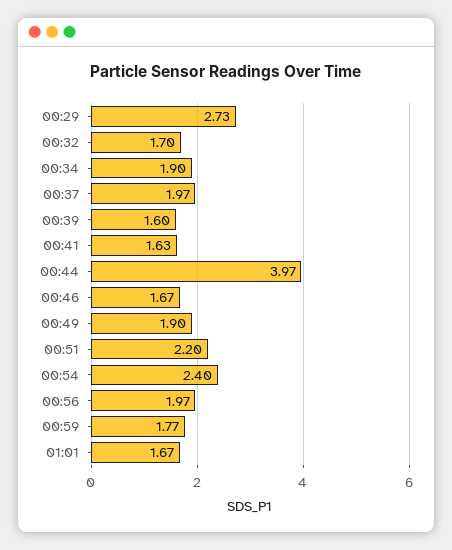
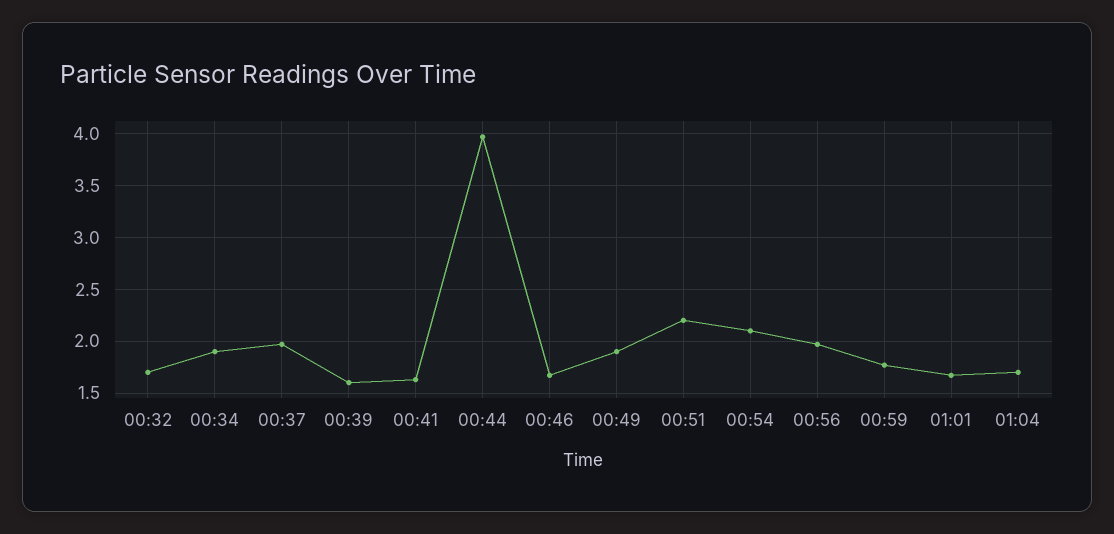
00:29: 2.73 -> none
00:54: 2.4 -> 2.1
01:04: none -> 1.7

